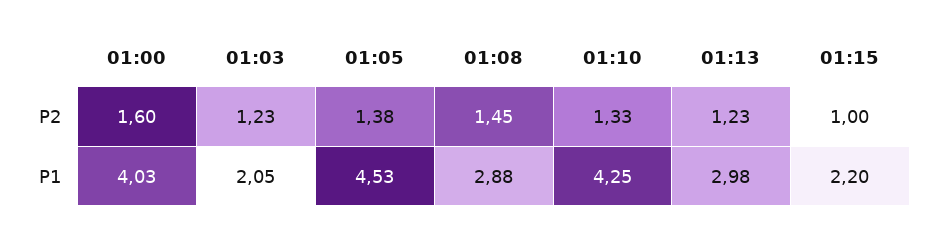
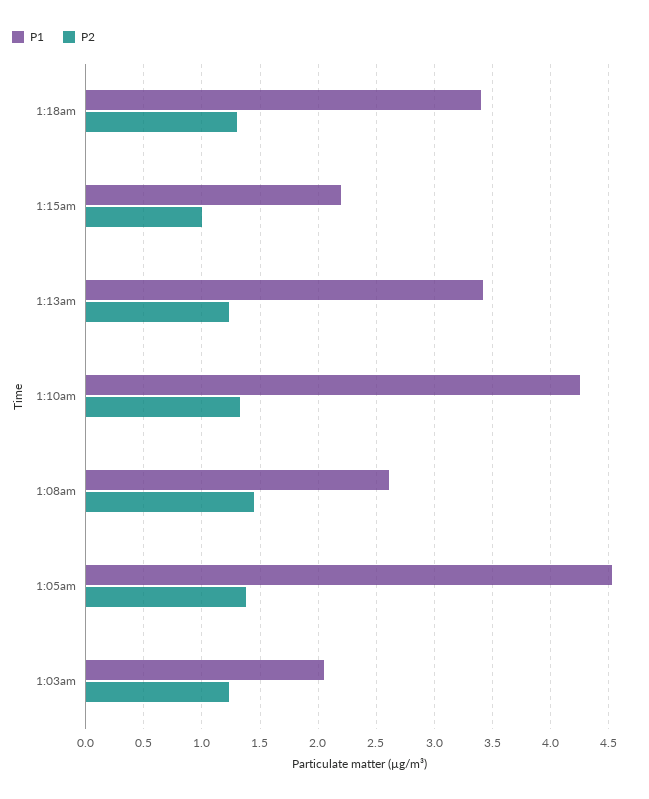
P2, 01:00: 1.6 -> none
P1, 01:00: 4.03 -> none
P1, 01:08: 2.88 -> 2.6
P1, 01:13: 2.98 -> 3.4
P1, 1:18am: none -> 3.4
P2, 1:18am: none -> 1.3

